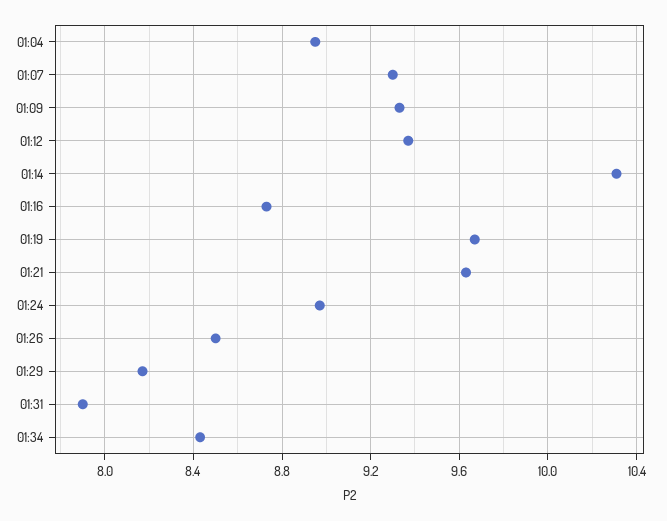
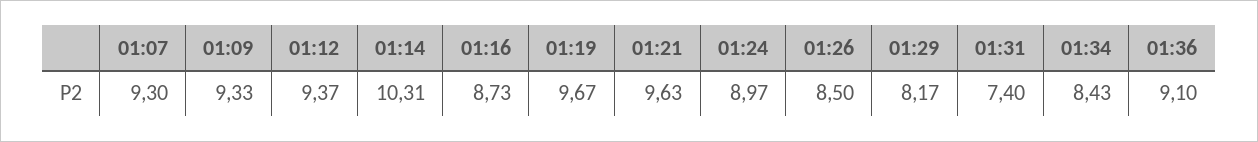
01:04: 8.95 -> none
01:31: 7.9 -> 7.4
01:36: none -> 9.1

